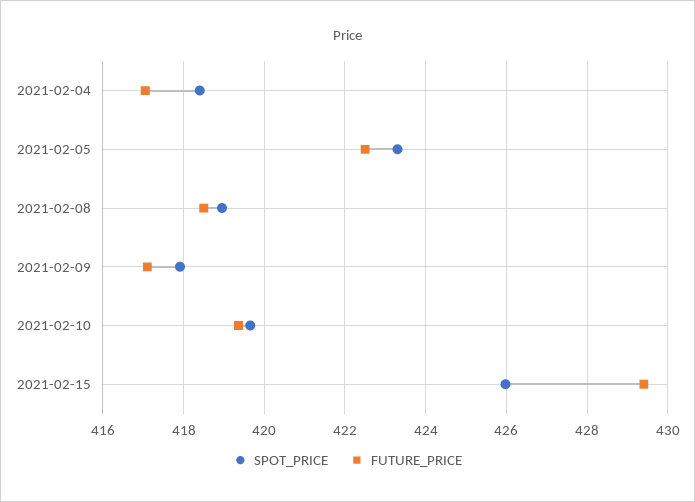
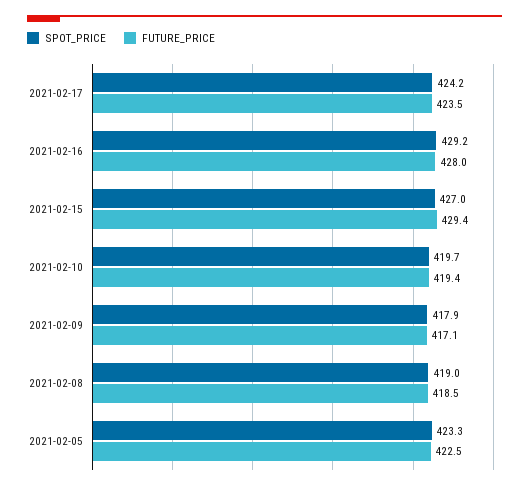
SPOT_PRICE, 2021-02-04: 418.4 -> none
FUTURE_PRICE, 2021-02-04: 417 -> none
SPOT_PRICE, 2021-02-15: 426 -> 427
SPOT_PRICE, 2021-02-17: none -> 424.2
FUTURE_PRICE, 2021-02-17: none -> 423.5
SPOT_PRICE, 2021-02-16: none -> 429.2
FUTURE_PRICE, 2021-02-16: none -> 428

